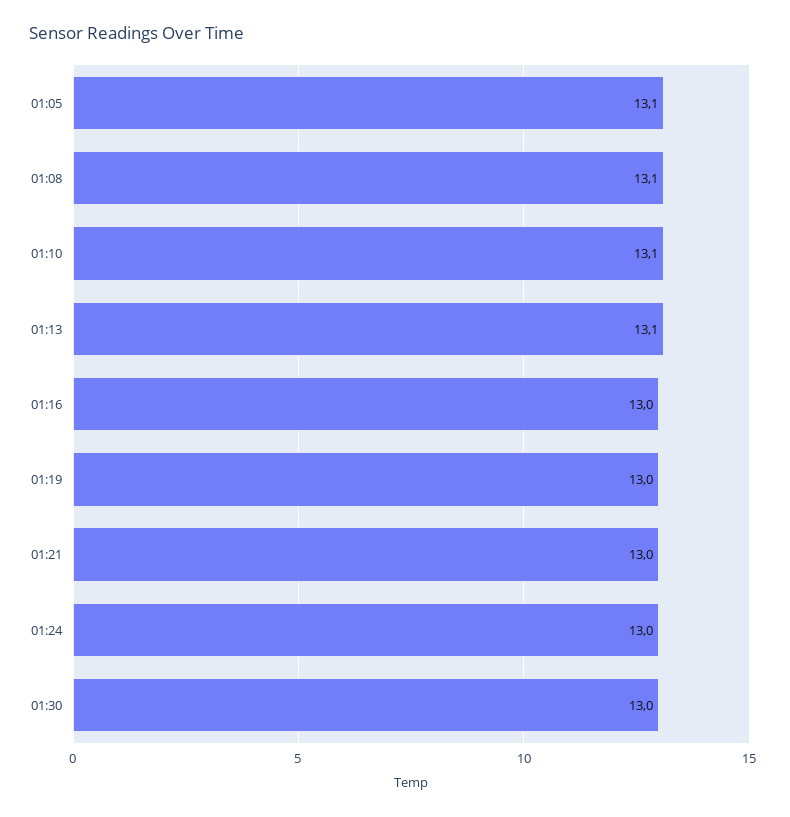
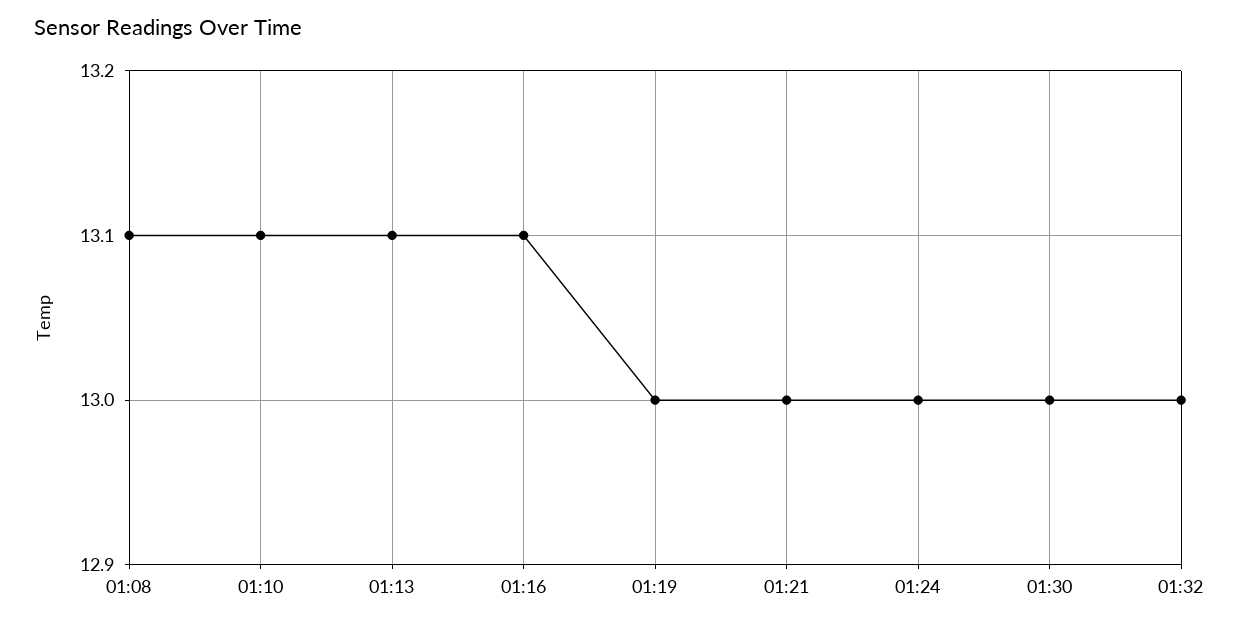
01:05: 13.1 -> none
01:16: 13 -> 13.1
01:32: none -> 13

